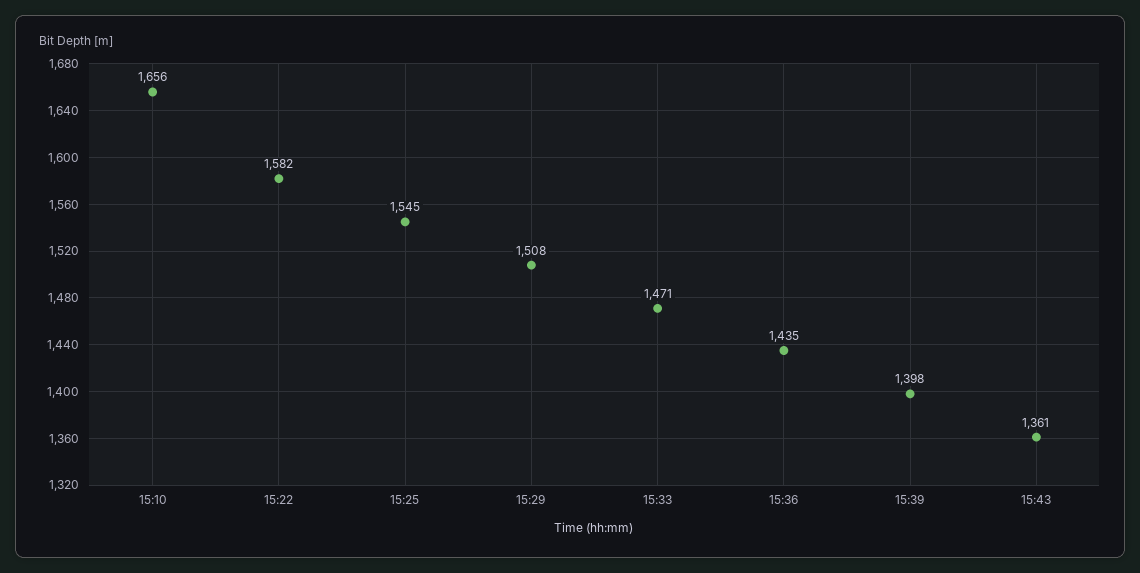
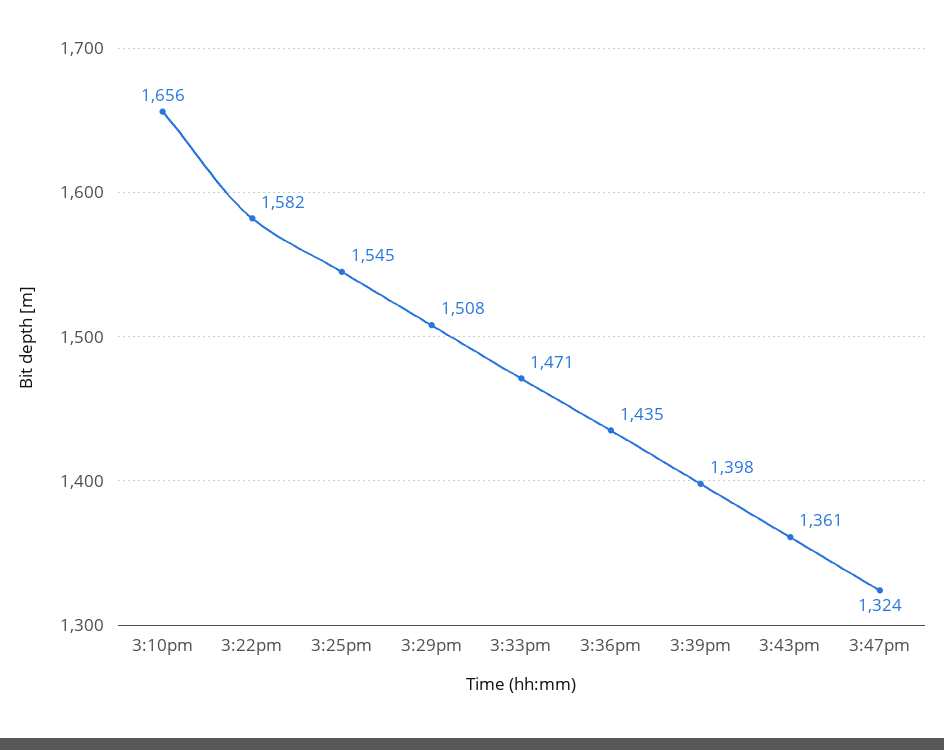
3:47pm: none -> 1324

